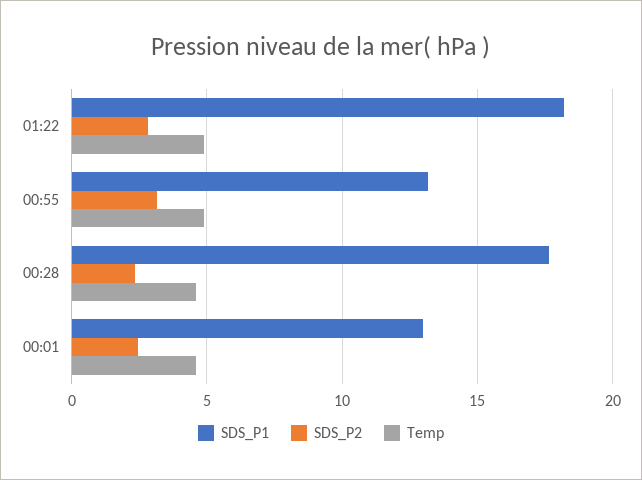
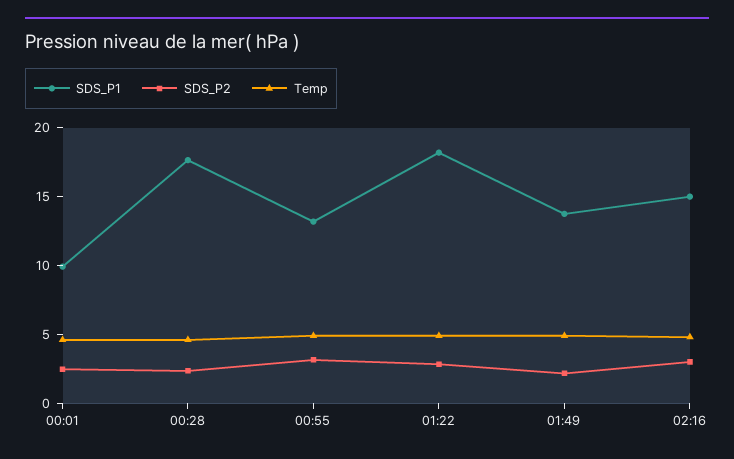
SDS_P1, 00:01: 13 -> 10
SDS_P1, 01:49: none -> 14
SDS_P2, 01:49: none -> 2
Temp, 01:49: none -> 5
SDS_P1, 02:16: none -> 15
SDS_P2, 02:16: none -> 3
Temp, 02:16: none -> 5

